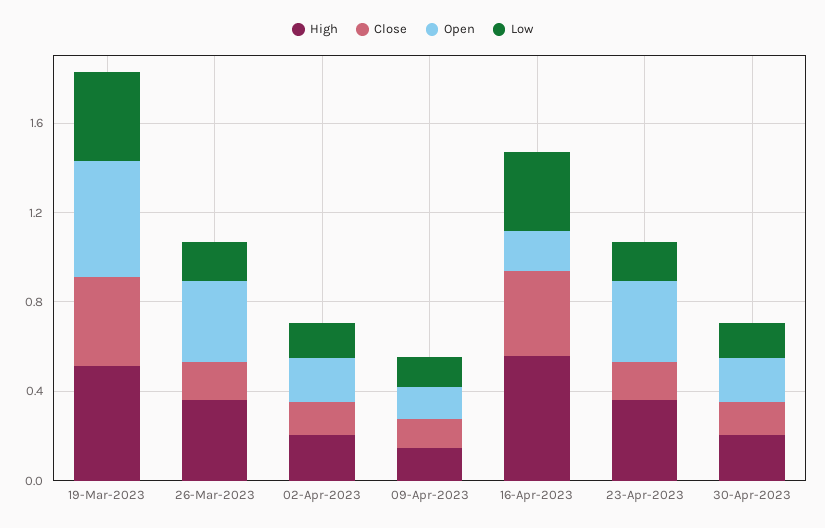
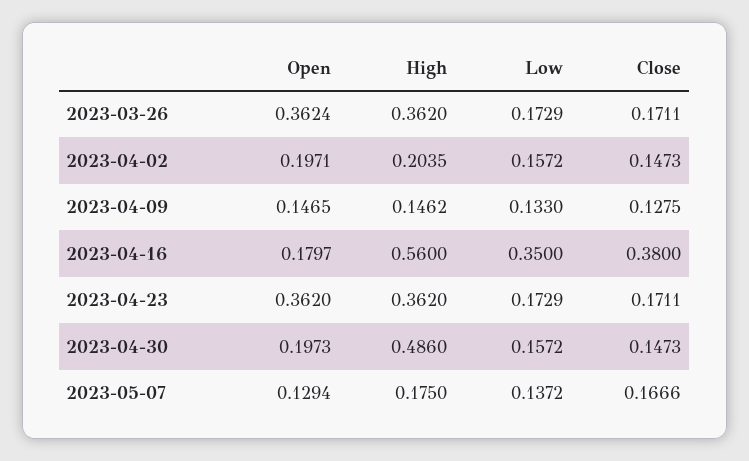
High, 19-Mar-2023: 0.5 -> none
Close, 19-Mar-2023: 0.4 -> none
Open, 19-Mar-2023: 0.5 -> none
Low, 19-Mar-2023: 0.4 -> none
High, 30-Apr-2023: 0.2 -> 0.486
Open, 2023-05-07: none -> 0.1294
High, 2023-05-07: none -> 0.175
Low, 2023-05-07: none -> 0.1372
Close, 2023-05-07: none -> 0.1666

